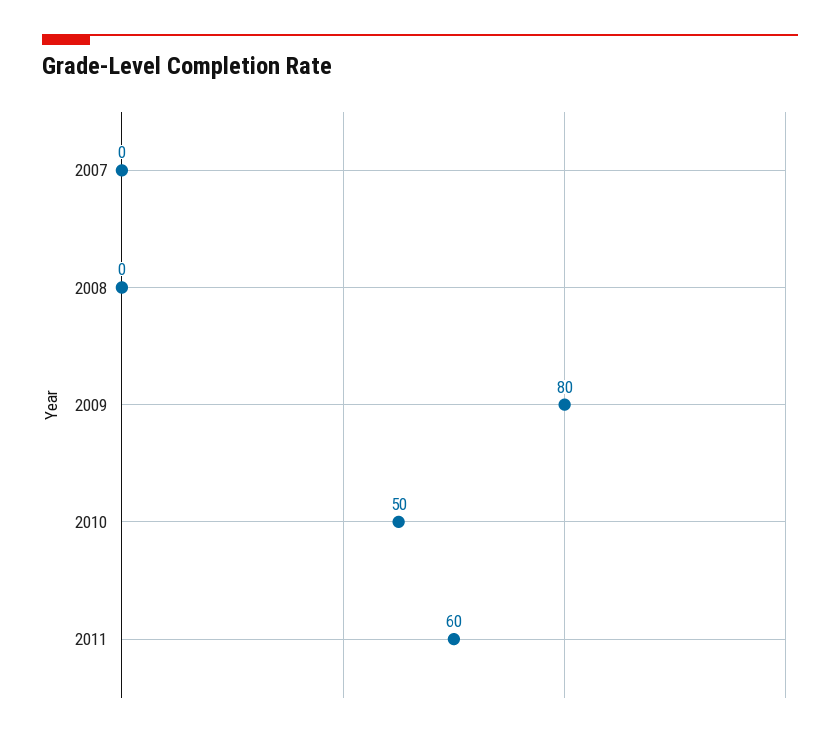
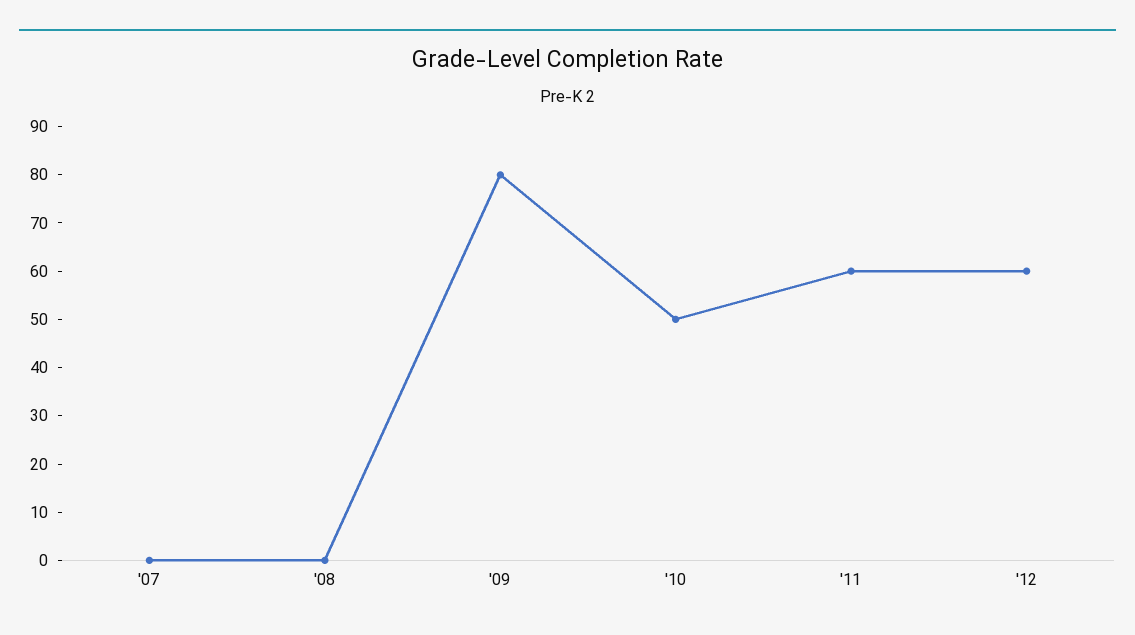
'12: none -> 60

